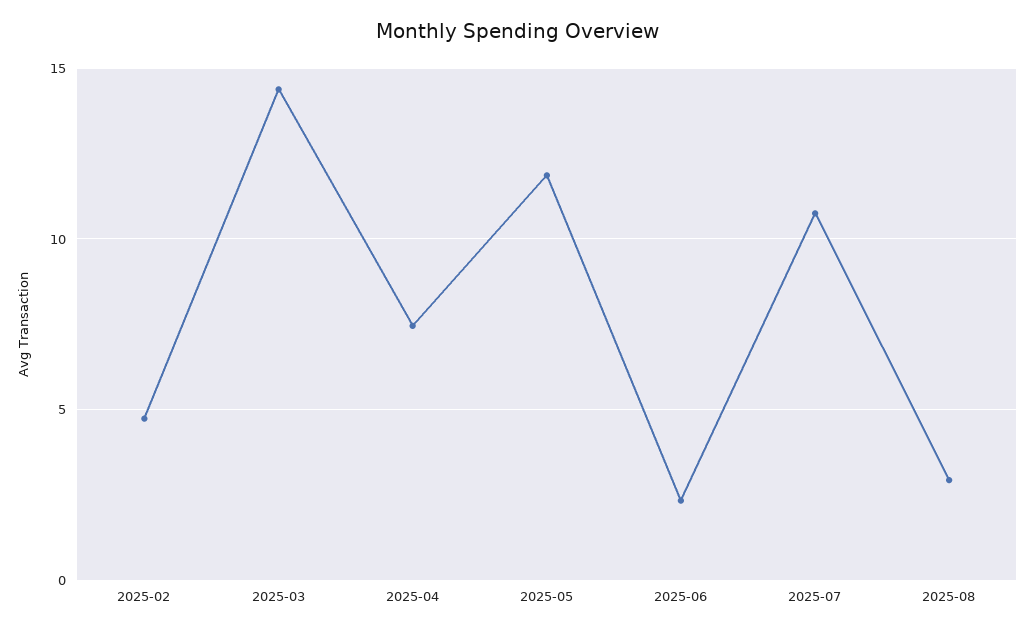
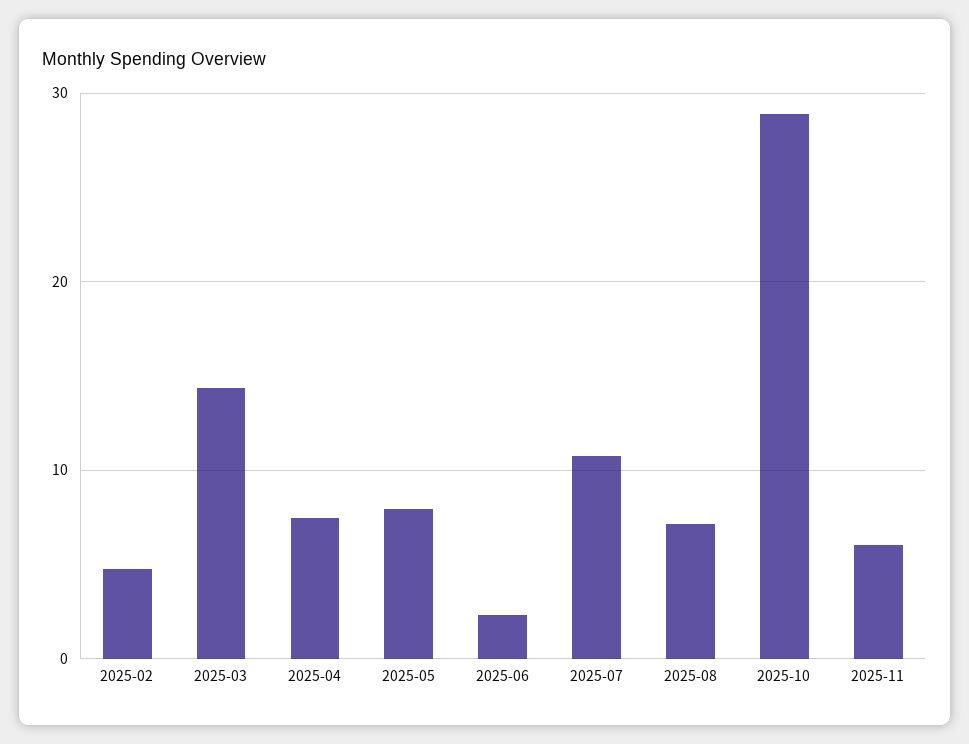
2025-05: 12 -> 8
2025-08: 3 -> 7
2025-10: none -> 29
2025-11: none -> 6

